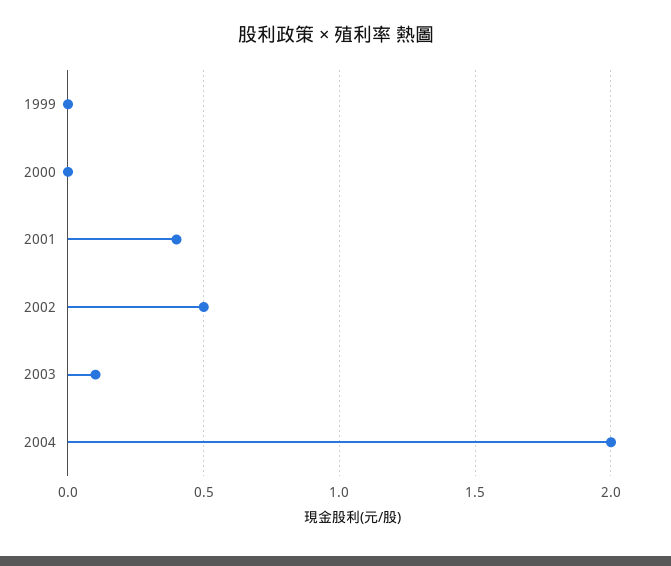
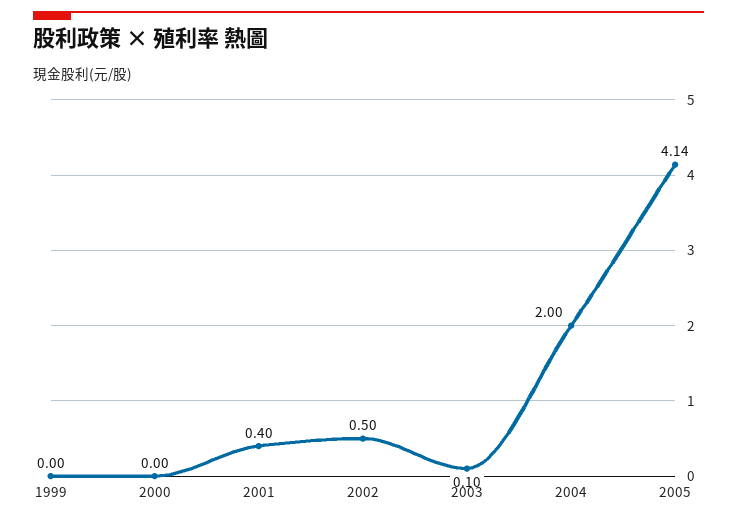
2005: none -> 4.14

